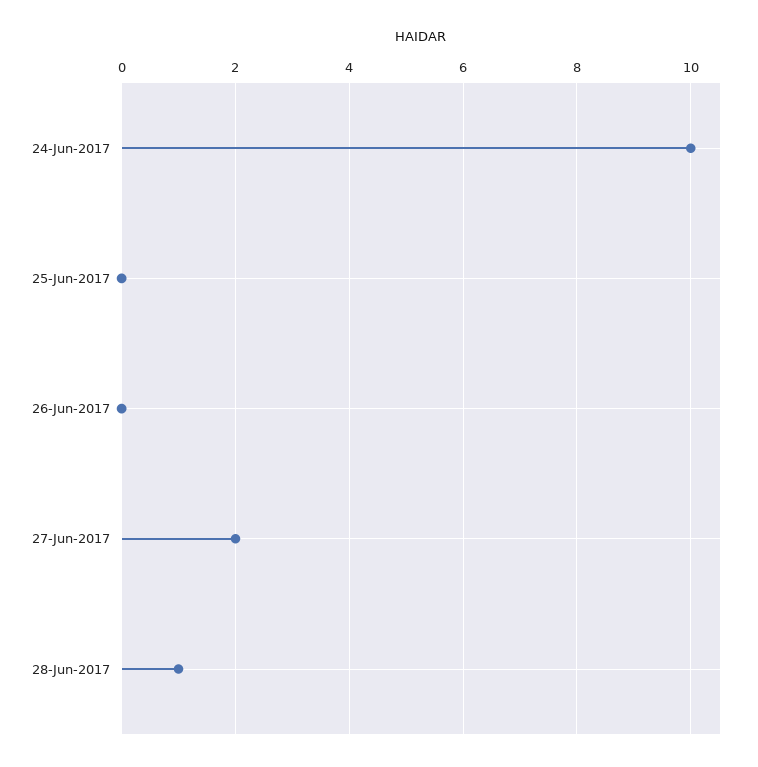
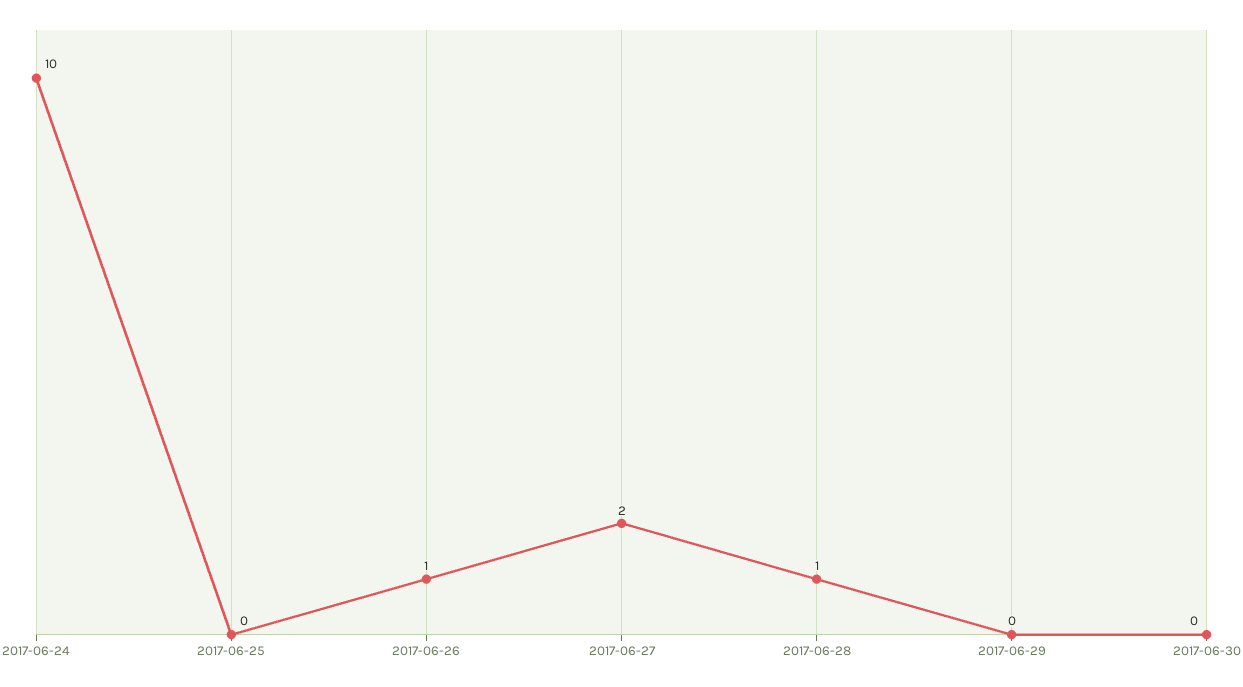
26-Jun-2017: 0 -> 1
2017-06-29: none -> 0
2017-06-30: none -> 0

